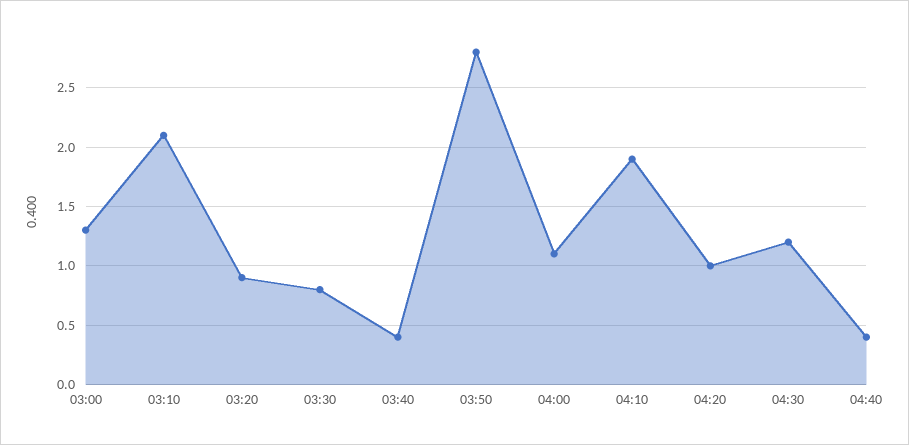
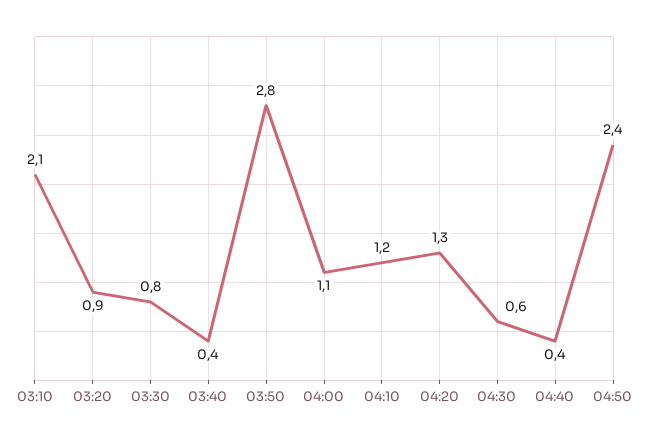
03:00: 1.3 -> none
04:10: 1.9 -> 1.2
04:20: 1 -> 1.3
04:30: 1.2 -> 0.6
04:50: none -> 2.4

